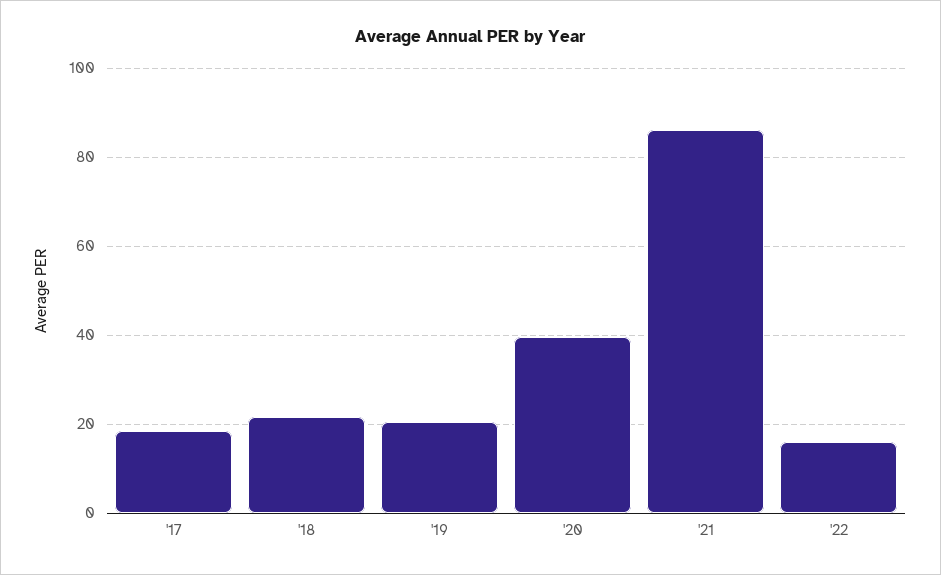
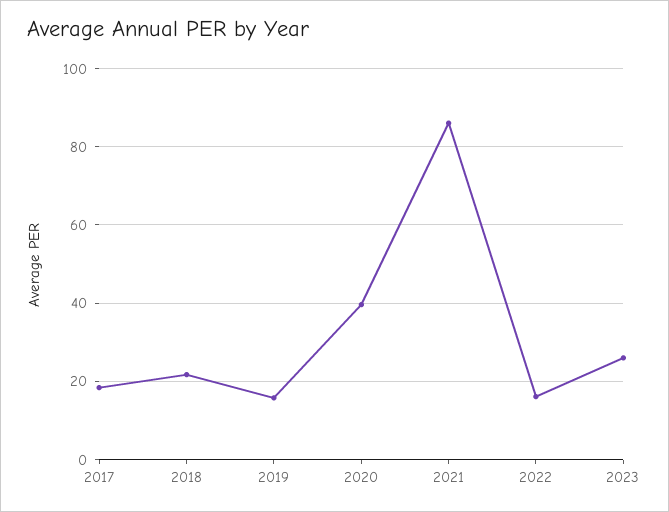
'19: 20 -> 16
2023: none -> 26

